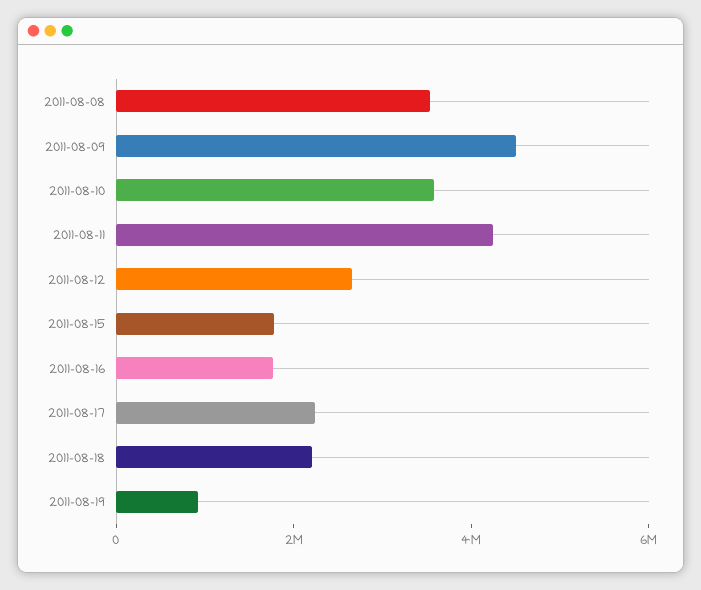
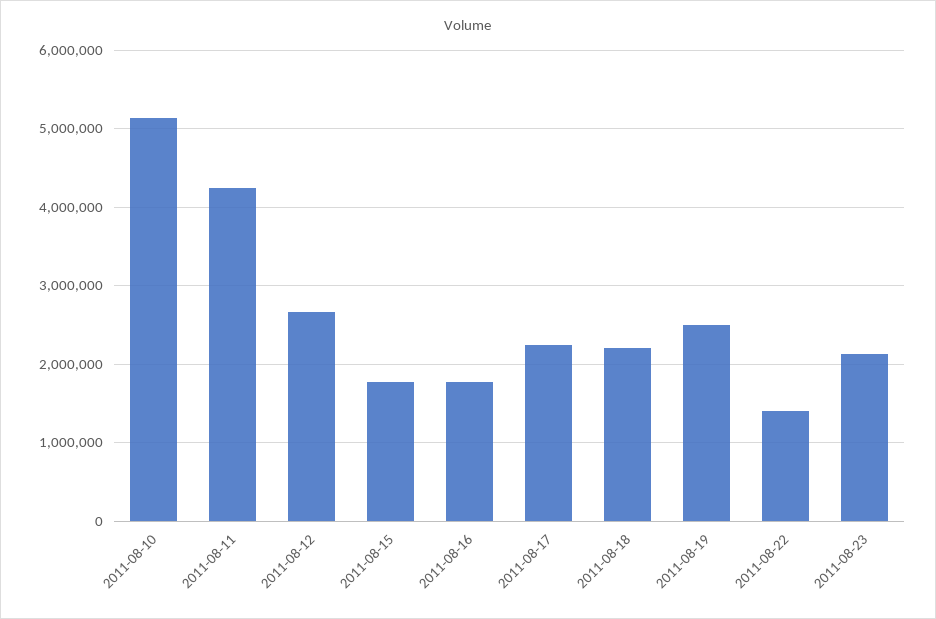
2011-08-08: 3500000 -> none
2011-08-09: 4500000 -> none
2011-08-10: 3500000 -> 5100000
2011-08-19: 1000000 -> 2500000
2011-08-22: none -> 1400000
2011-08-23: none -> 2100000

